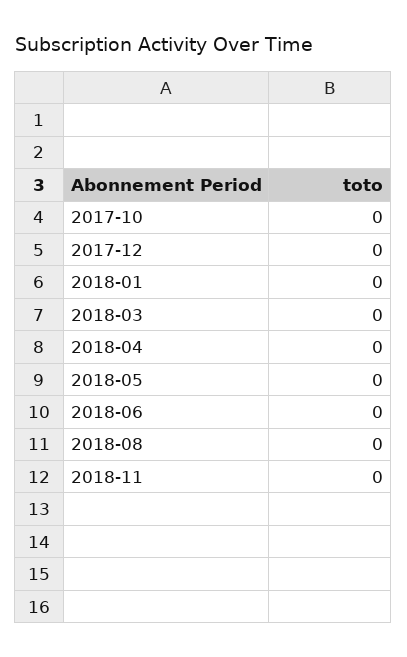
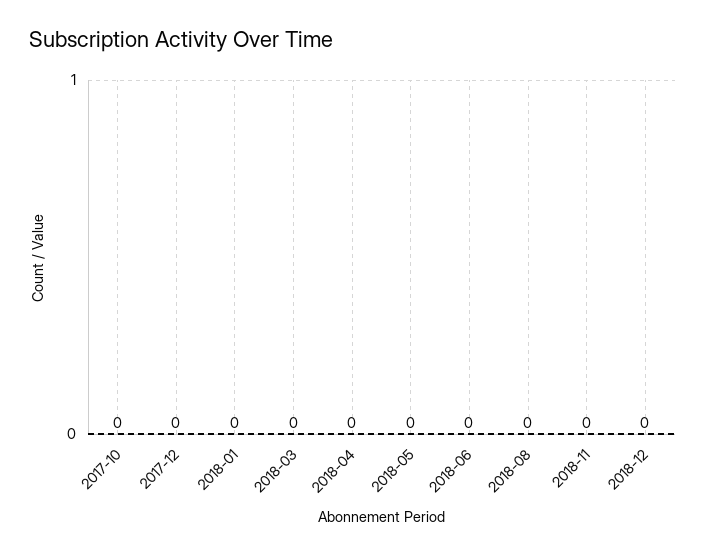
2018-12: none -> 0

